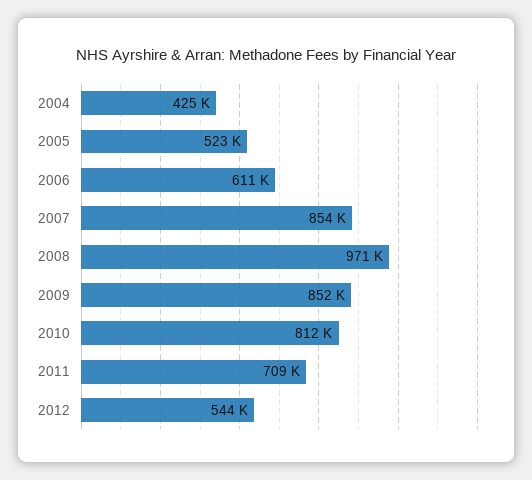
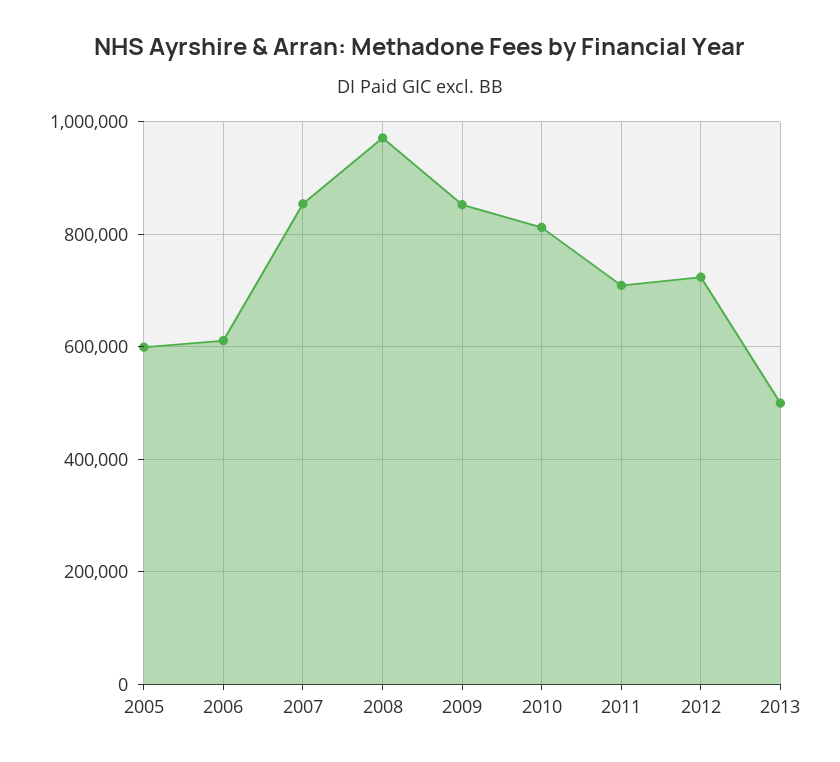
2004: 425000 -> none
2005: 523000 -> 600000
2012: 544000 -> 720000
2013: none -> 500000

